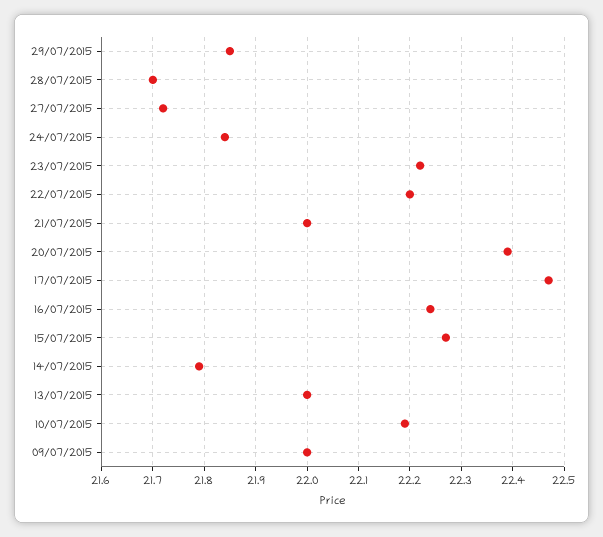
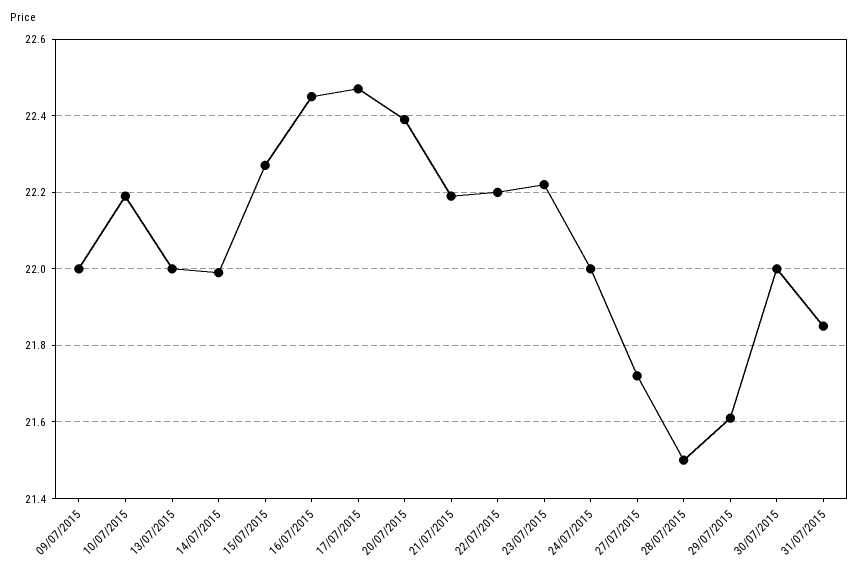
29/07/2015: 21.85 -> 21.6
28/07/2015: 21.7 -> 21.5
24/07/2015: 21.85 -> 22
21/07/2015: 22 -> 22.2
16/07/2015: 22.25 -> 22.45
14/07/2015: 21.8 -> 22
30/07/2015: none -> 22
31/07/2015: none -> 21.85

